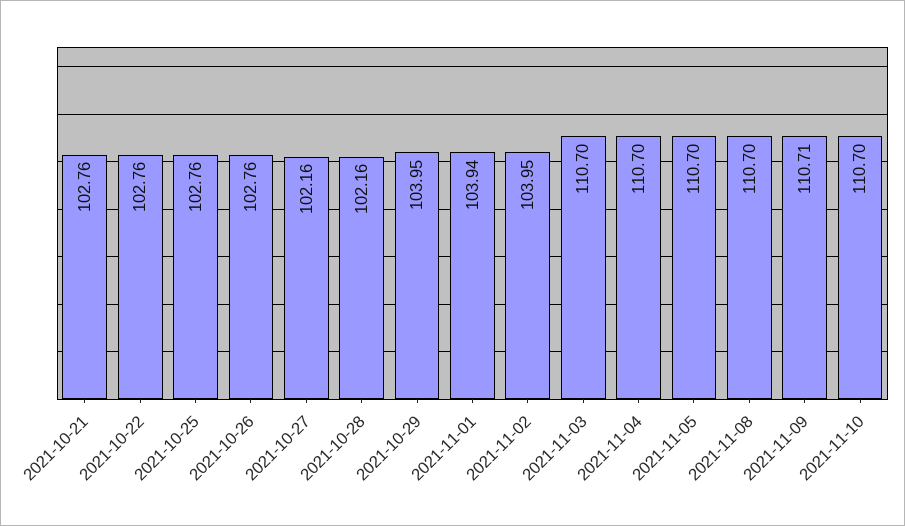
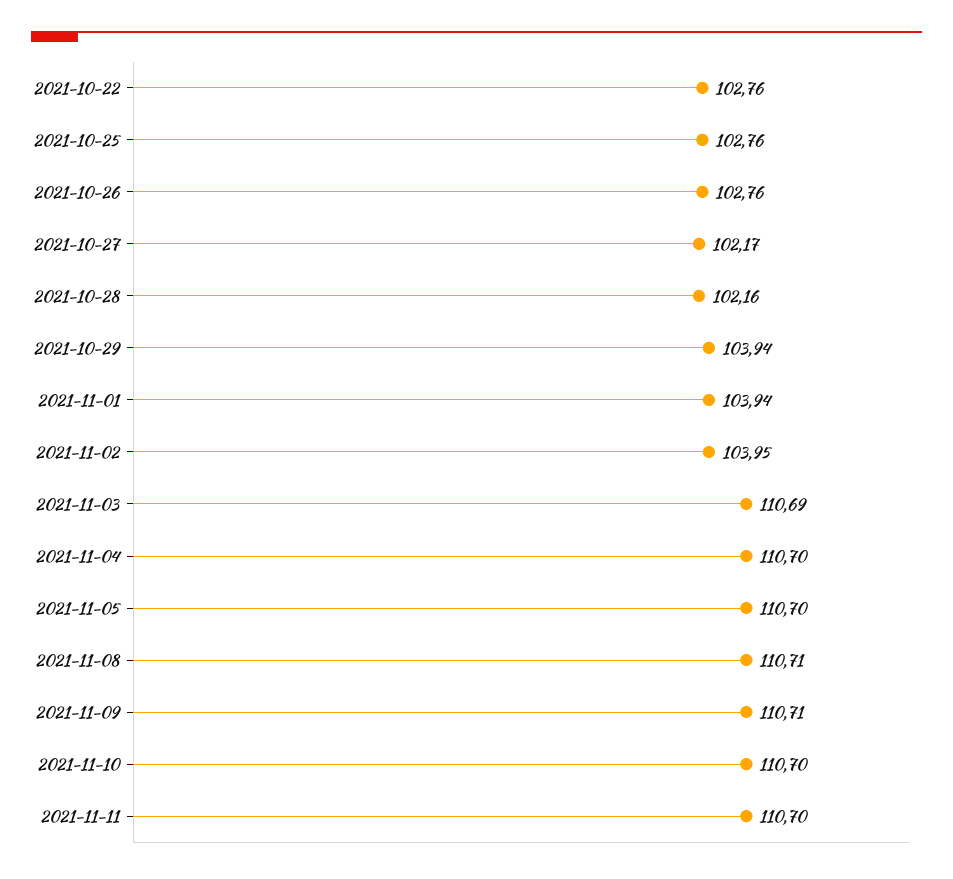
2021-10-21: 102.76 -> none
2021-10-27: 102.16 -> 102.17
2021-10-29: 103.95 -> 103.94
2021-11-03: 110.7 -> 110.69
2021-11-08: 110.7 -> 110.71
2021-11-11: none -> 110.7

